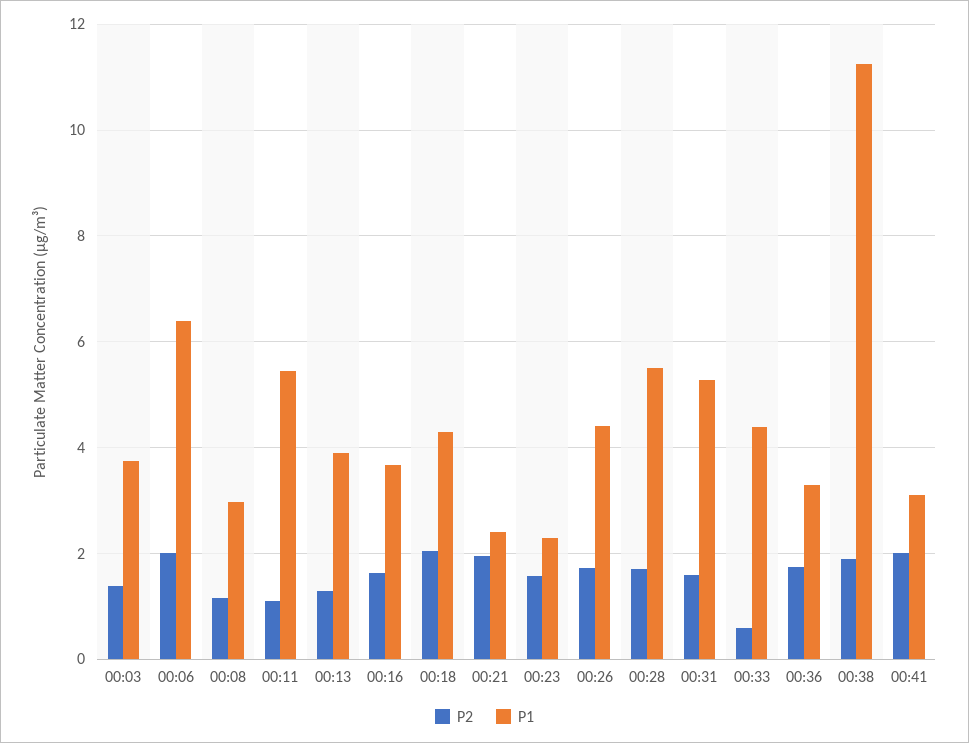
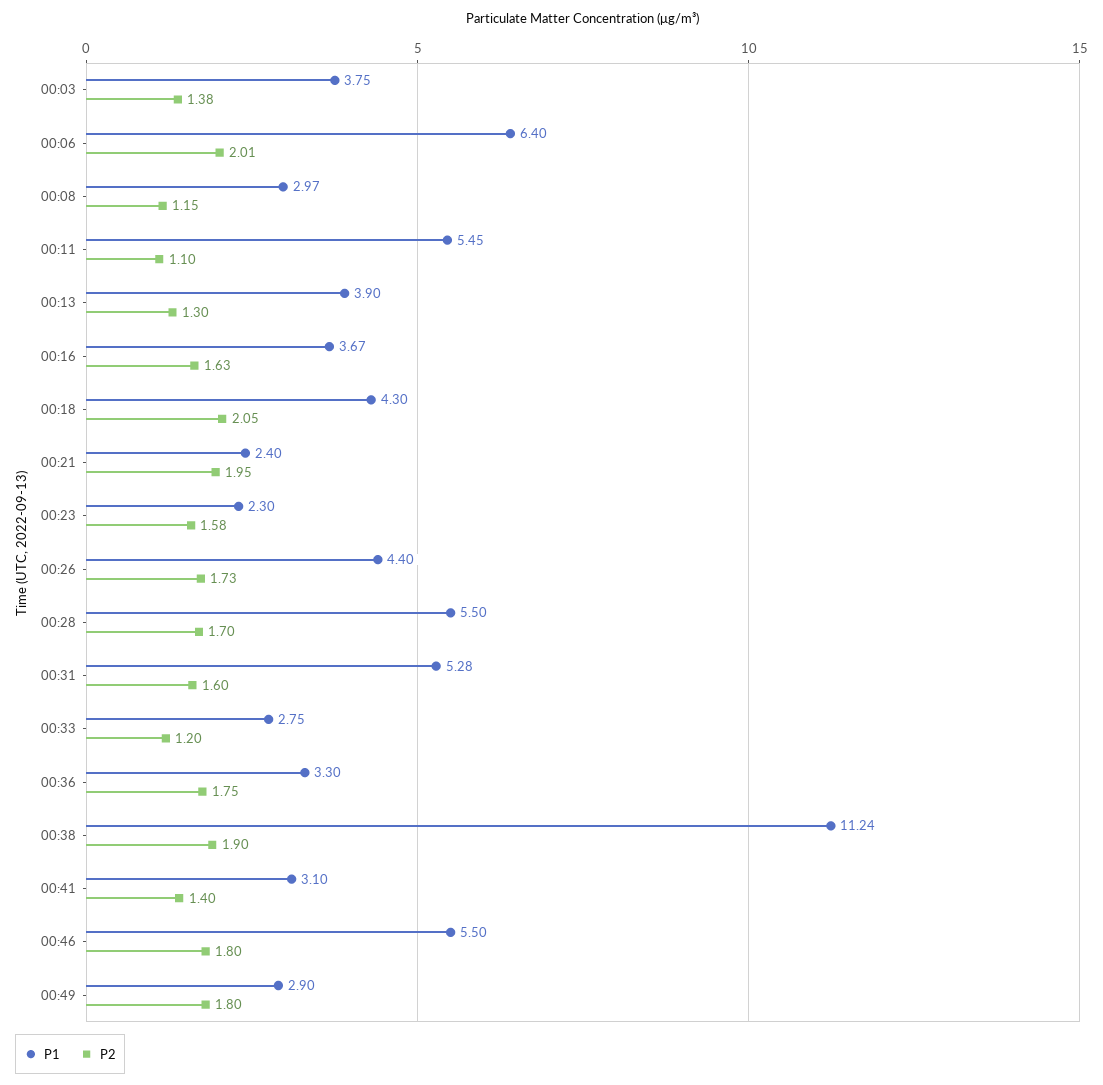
P2, 00:33: 0.6 -> 1.2
P1, 00:33: 4.4 -> 2.75
P2, 00:41: 2 -> 1.4
P1, 00:46: none -> 5.5
P2, 00:46: none -> 1.8
P1, 00:49: none -> 2.9
P2, 00:49: none -> 1.8

